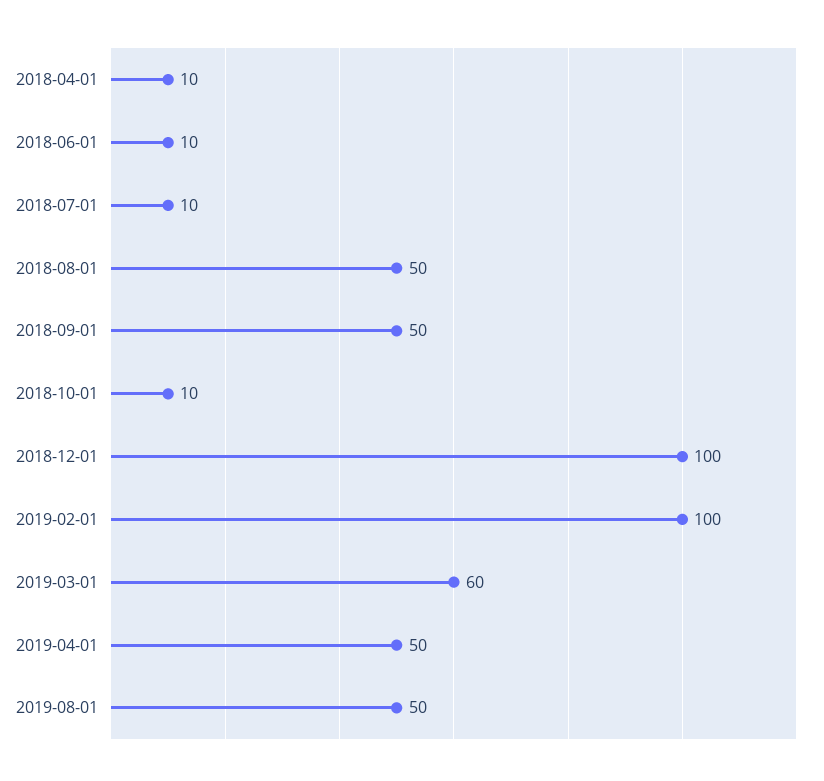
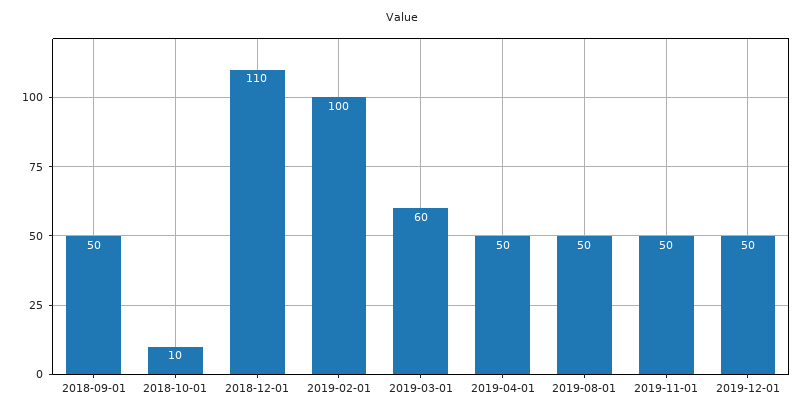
2018-04-01: 10 -> none
2018-06-01: 10 -> none
2018-07-01: 10 -> none
2018-08-01: 50 -> none
2018-12-01: 100 -> 110
2019-11-01: none -> 50
2019-12-01: none -> 50

